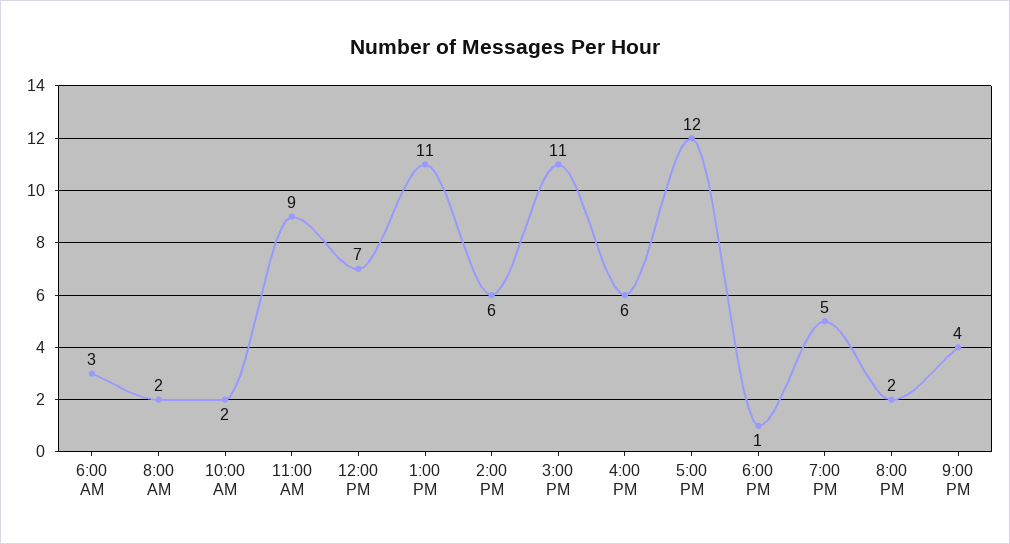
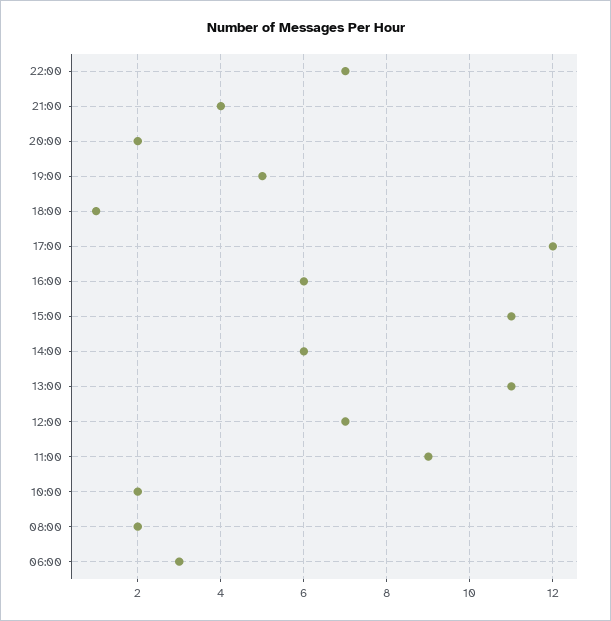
22:00: none -> 7

